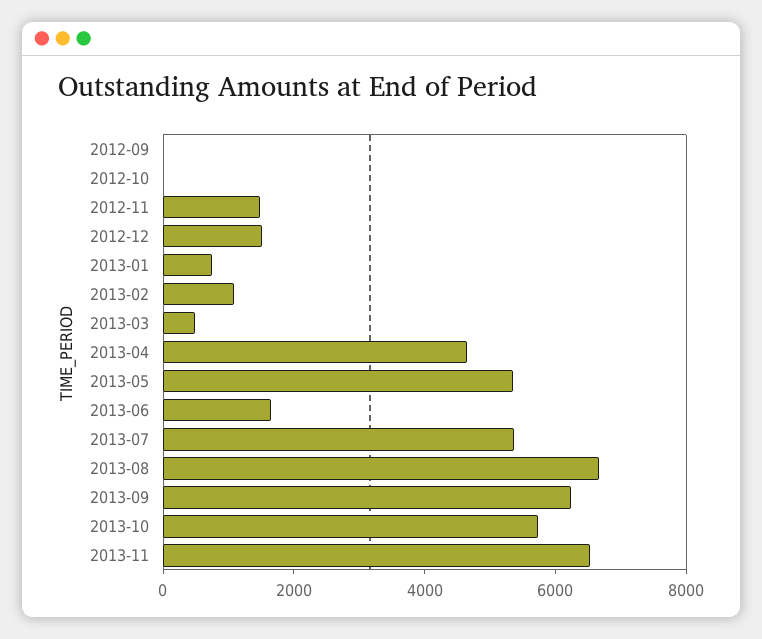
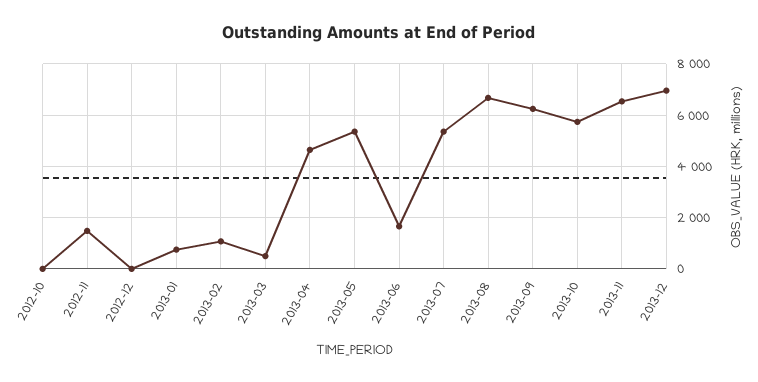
2012-09: 0 -> none
2012-12: 1500 -> 0
2013-12: none -> 7000

